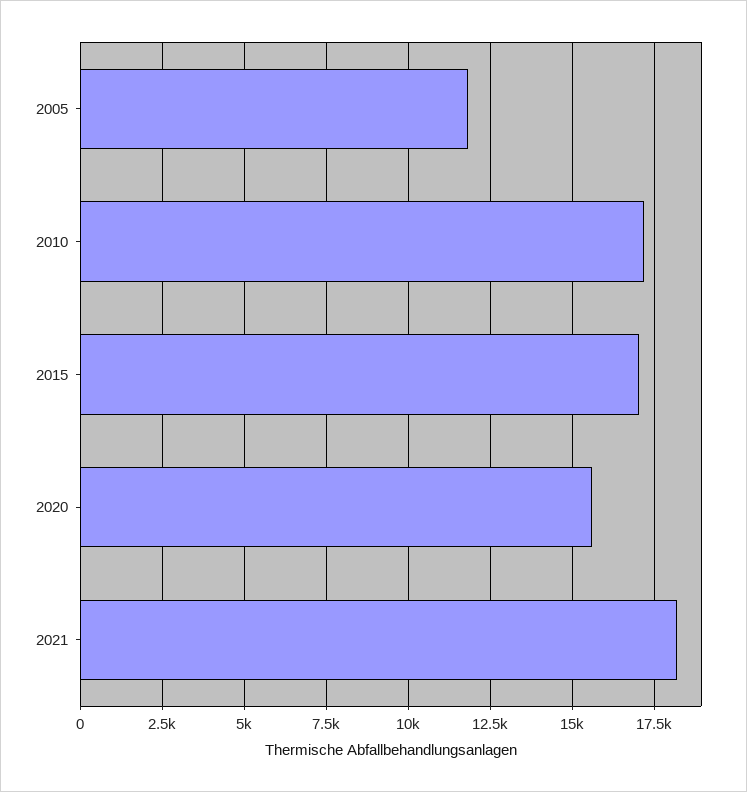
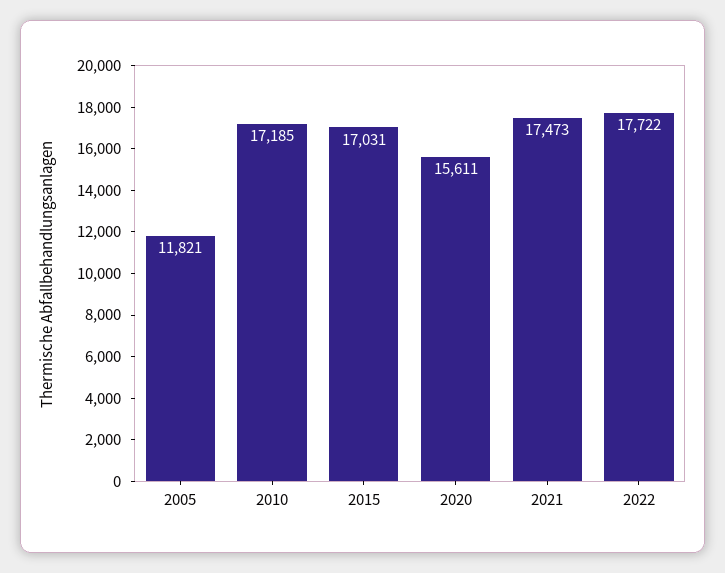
2021: 18250 -> 17473
2022: none -> 17722

